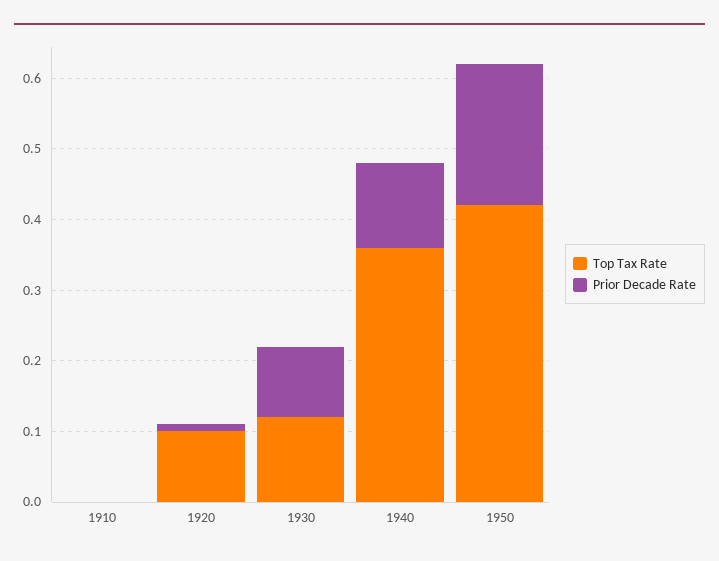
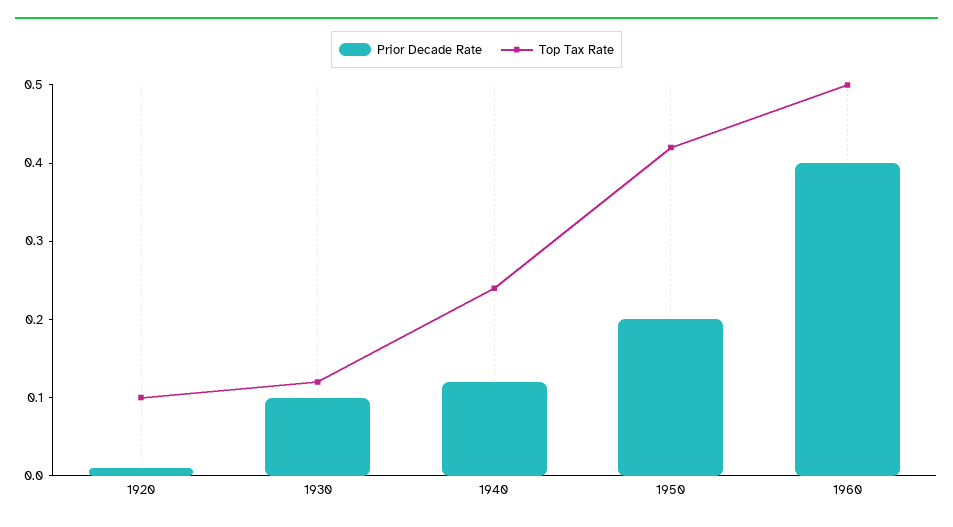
Top Tax Rate, 1910: 0 -> none
Prior Decade Rate, 1910: 0 -> none
Top Tax Rate, 1940: 0.35 -> 0.25
Prior Decade Rate, 1960: none -> 0.4
Top Tax Rate, 1960: none -> 0.5

